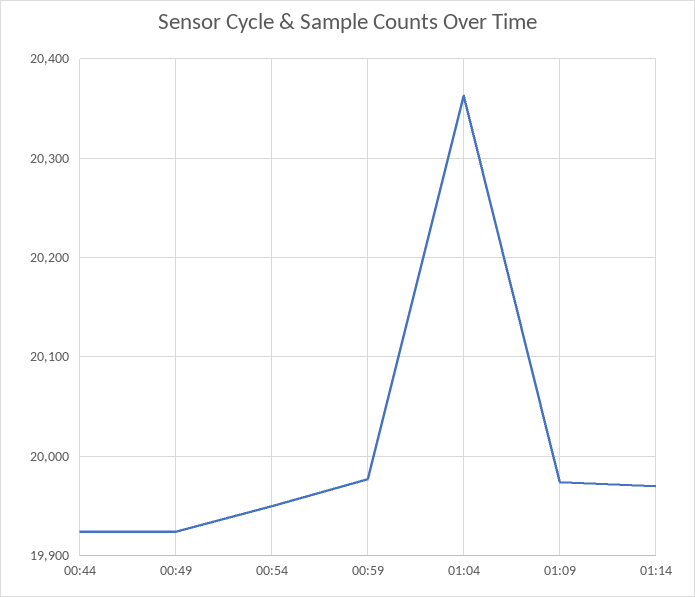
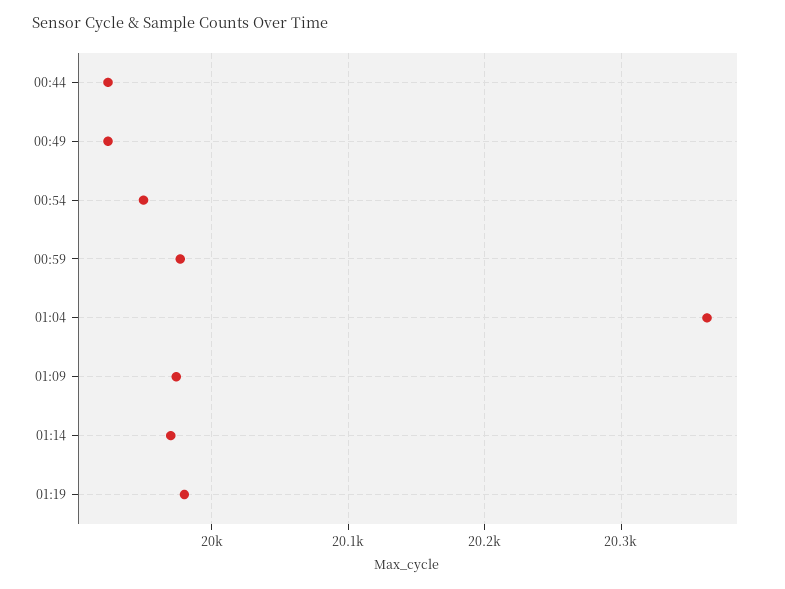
01:19: none -> 19980

